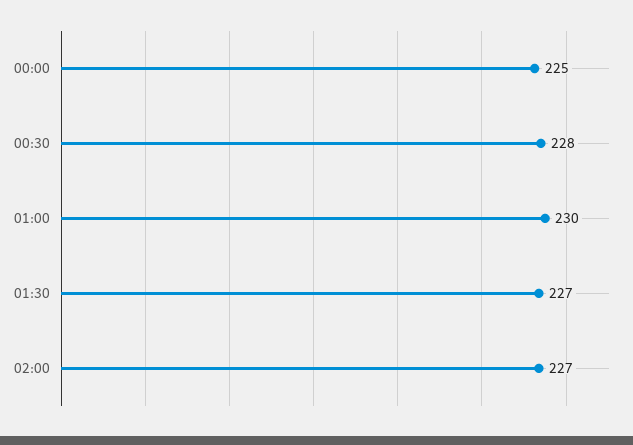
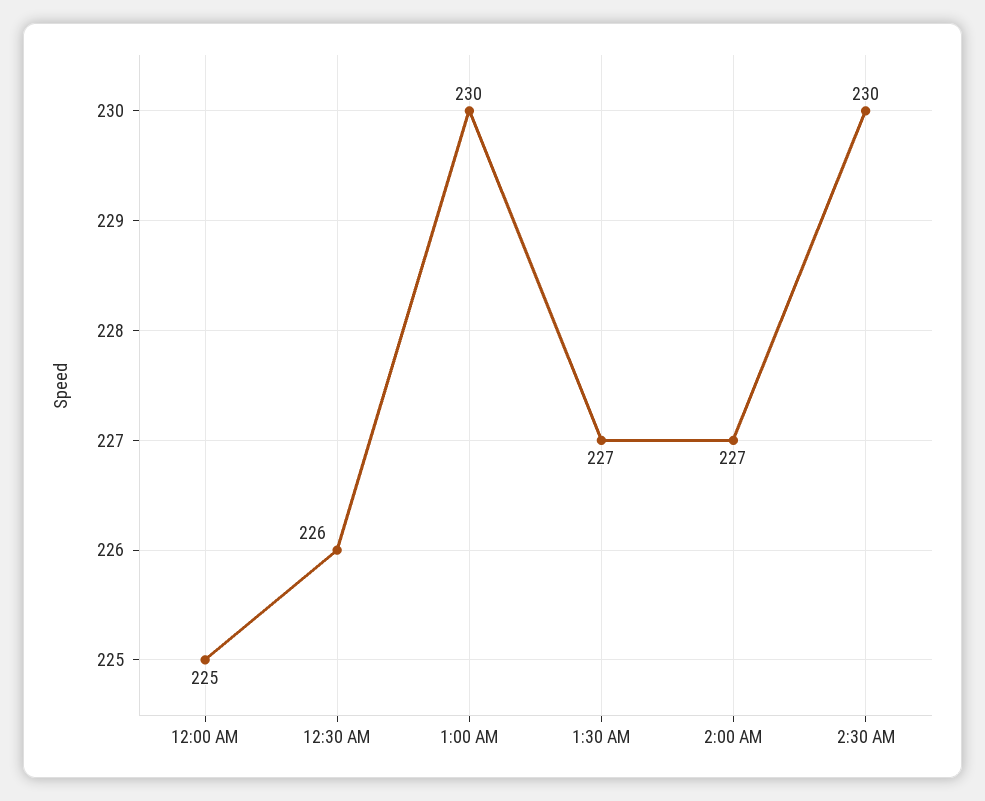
00:30: 228 -> 226
2:30 AM: none -> 230

